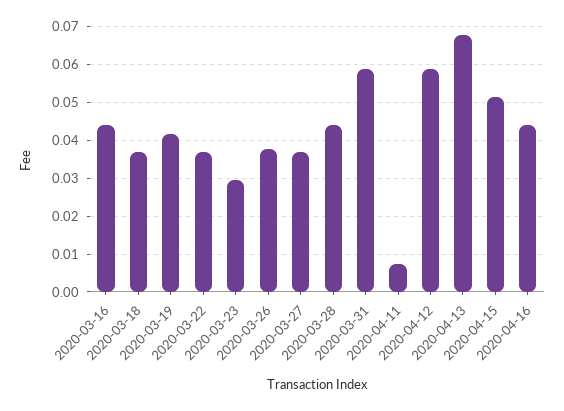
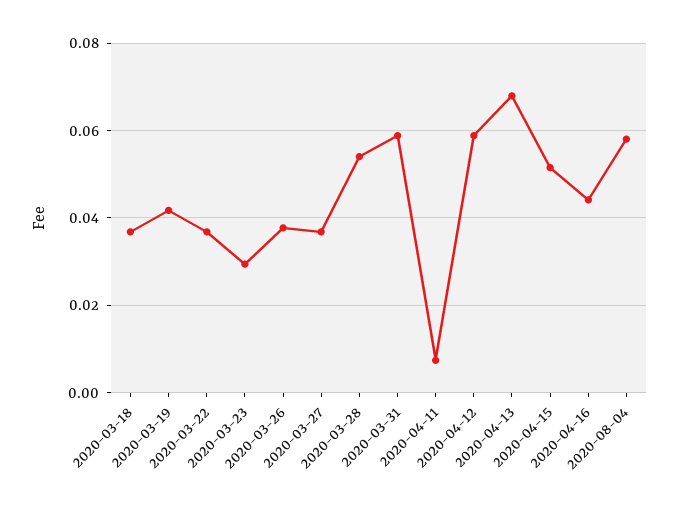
2020-03-16: 0.044 -> none
2020-03-28: 0.044 -> 0.054
2020-08-04: none -> 0.058

